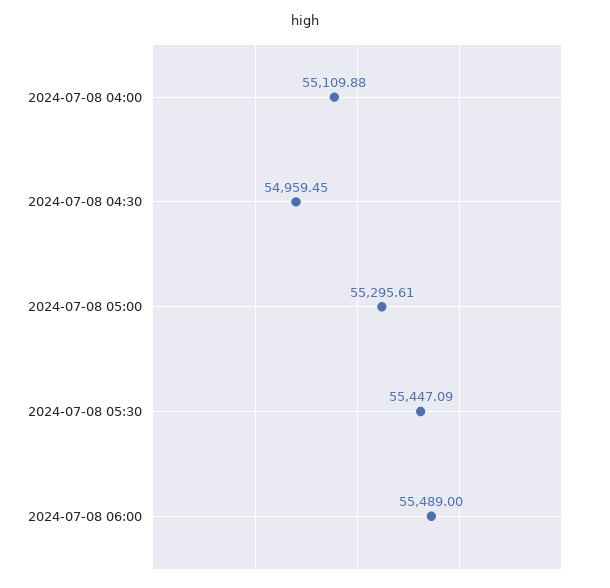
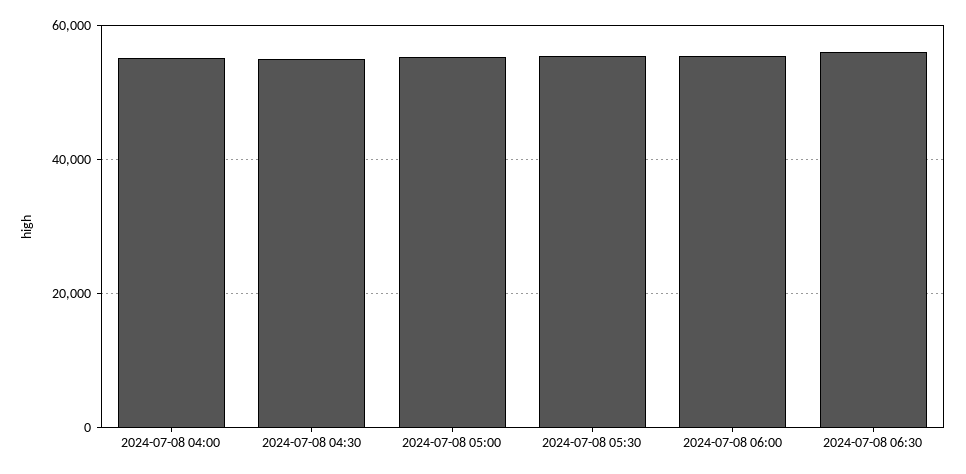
2024-07-08 06:30: none -> 56000

